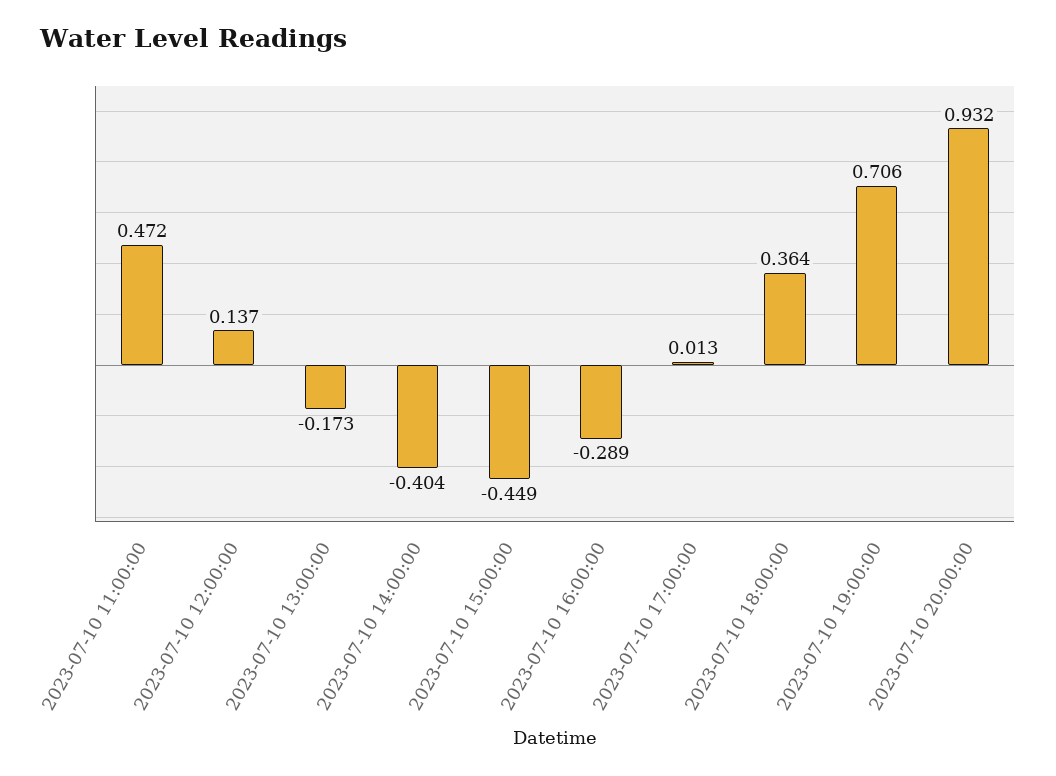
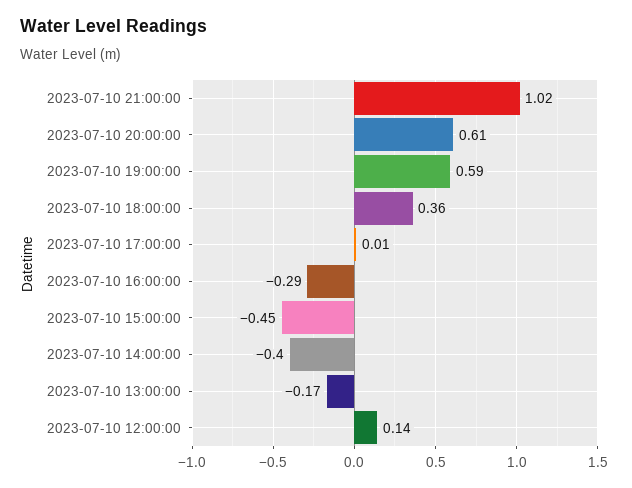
2023-07-10 11:00:00: 0.472 -> none
2023-07-10 19:00:00: 0.706 -> 0.59
2023-07-10 20:00:00: 0.932 -> 0.61
2023-07-10 21:00:00: none -> 1.02

